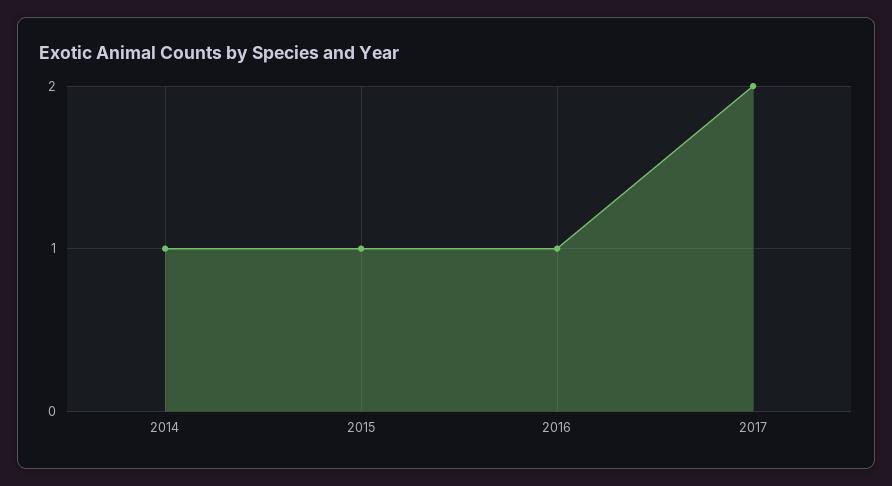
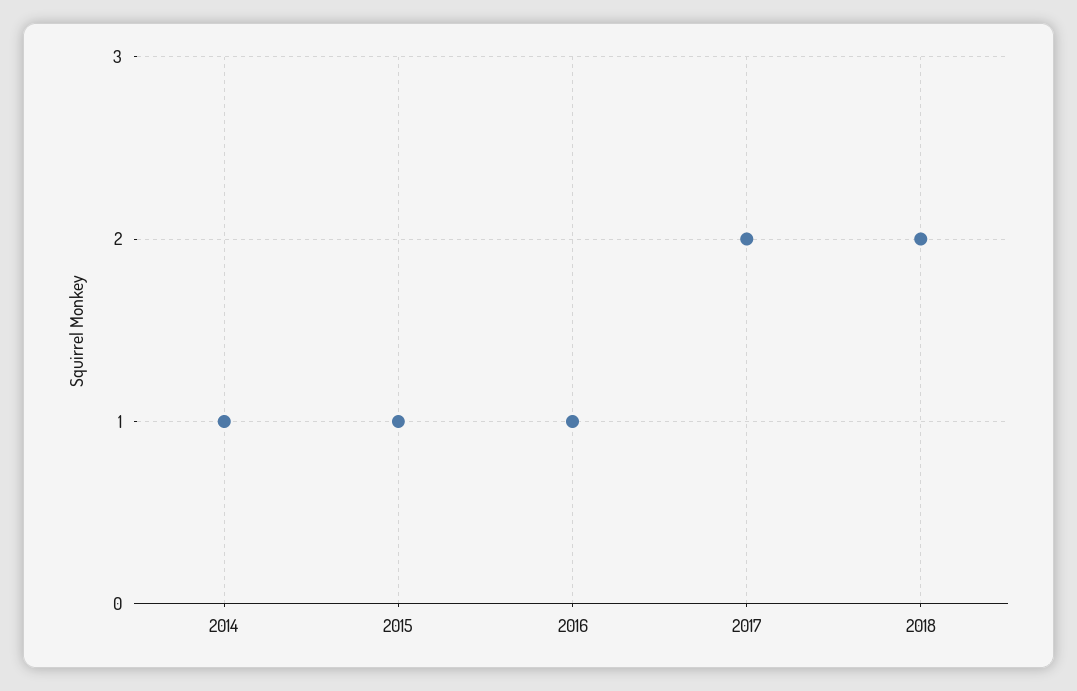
2018: none -> 2

